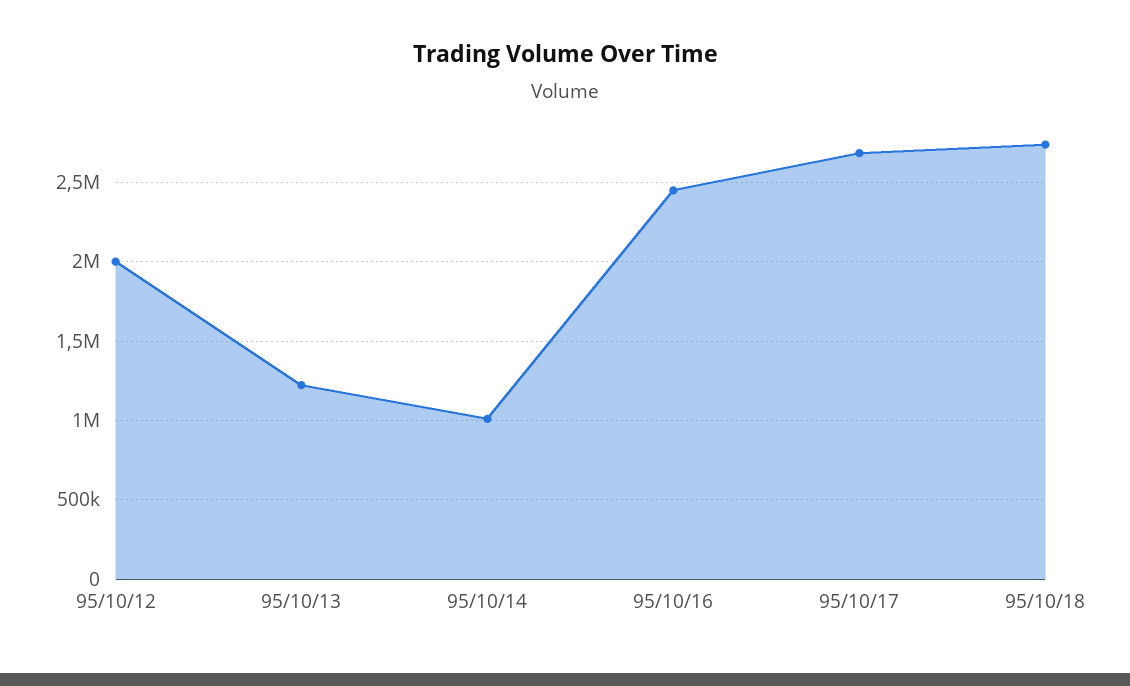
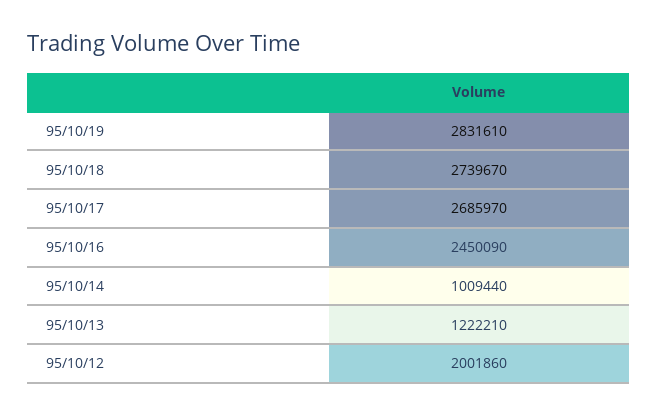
95/10/19: none -> 2831610

